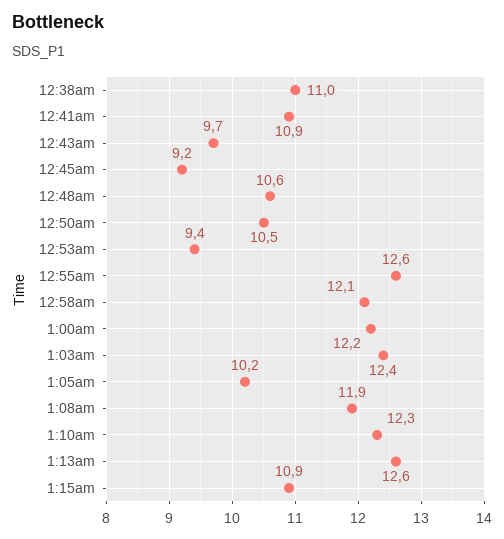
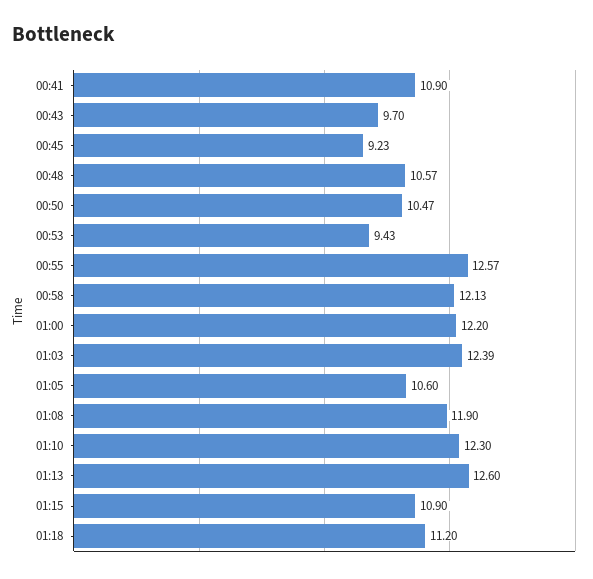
12:38am: 11 -> none
1:05am: 10.2 -> 10.6
01:18: none -> 11.2

